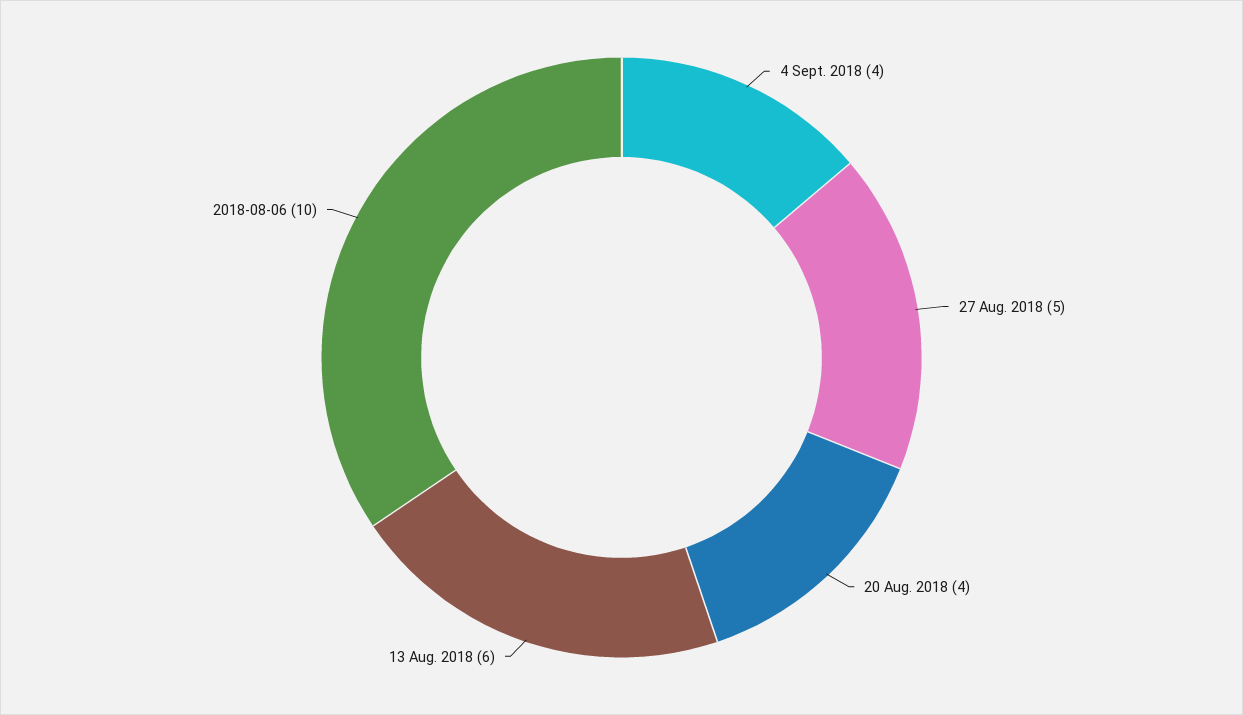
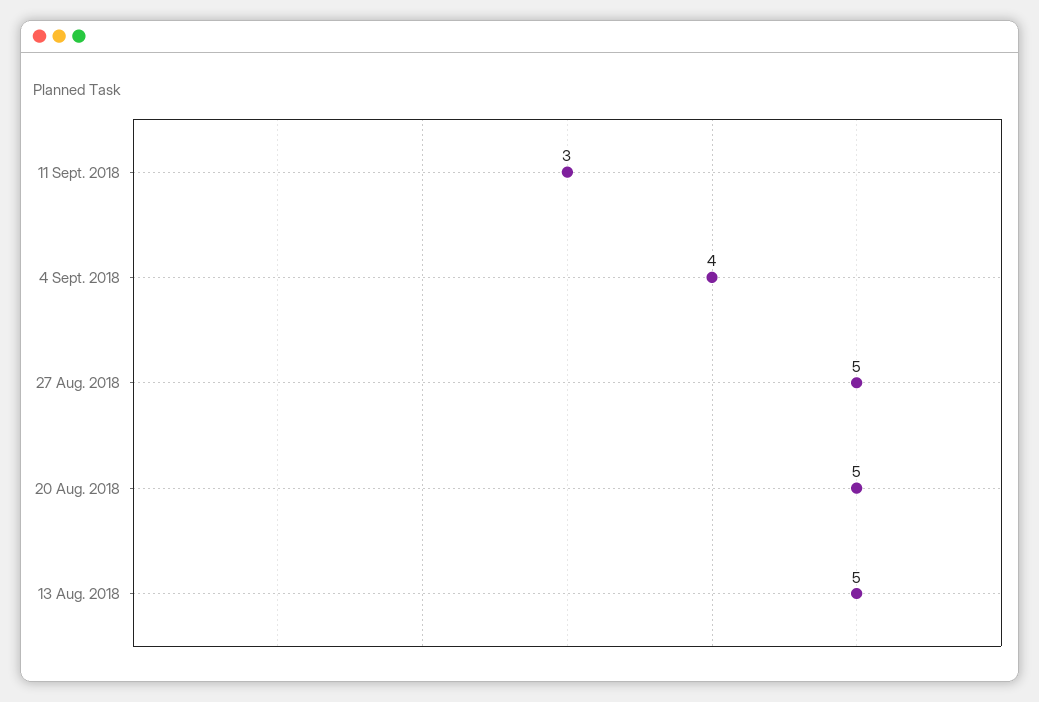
20 Aug. 2018: 4 -> 5
13 Aug. 2018: 6 -> 5
2018-08-06: 10 -> none
11 Sept. 2018: none -> 3

